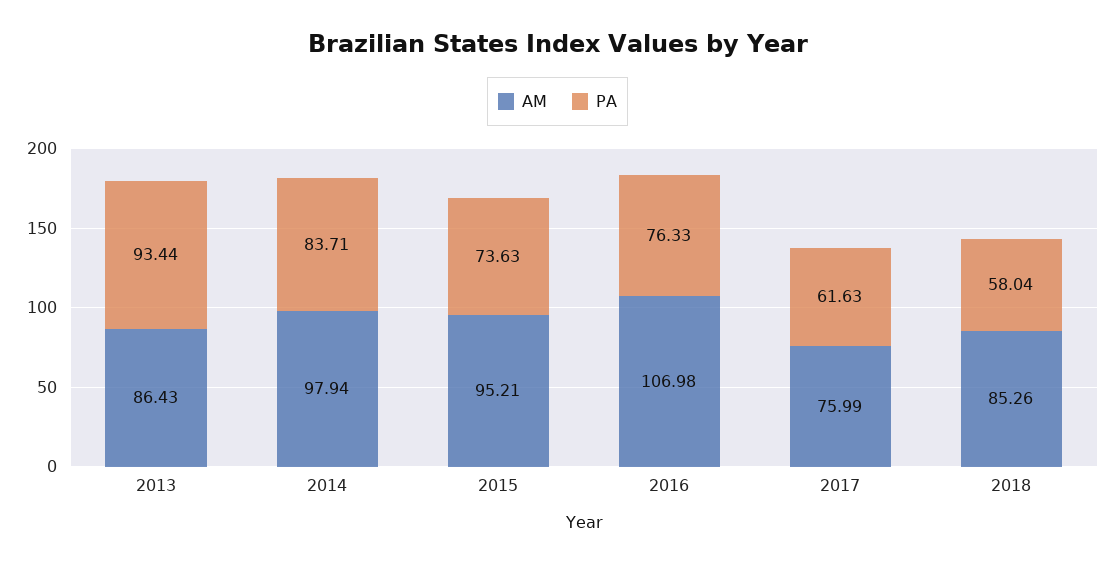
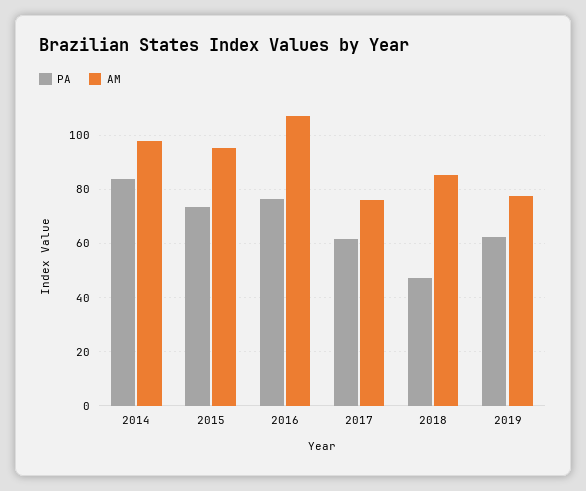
AM, 2013: 86.43 -> none
PA, 2013: 93.44 -> none
PA, 2018: 58.04 -> 47.5
PA, 2019: none -> 62.5
AM, 2019: none -> 77.5

